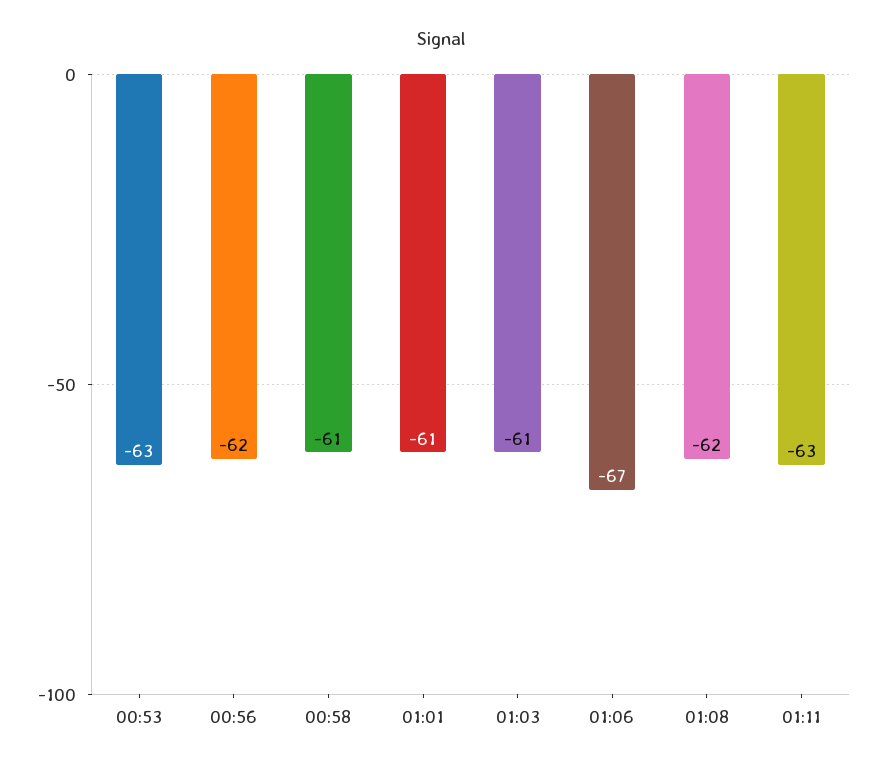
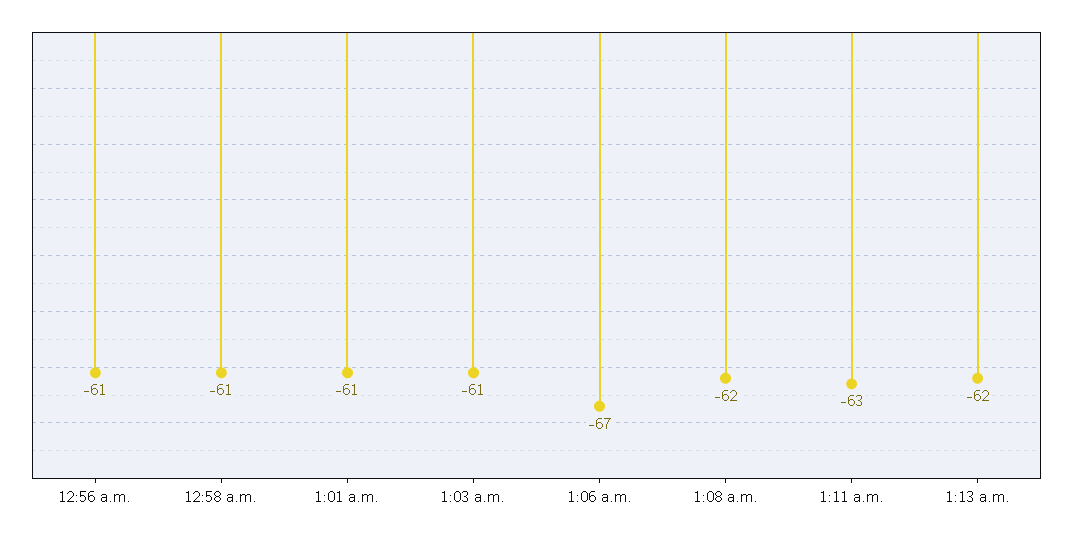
00:53: -63 -> none
00:56: -62 -> -61
1:13 a.m.: none -> -62

